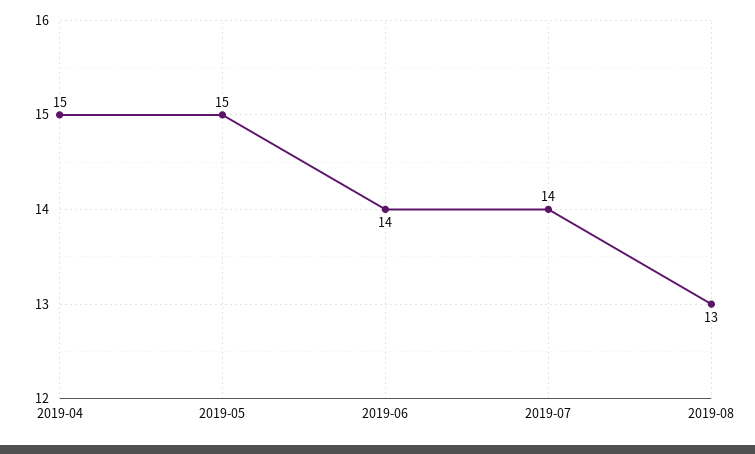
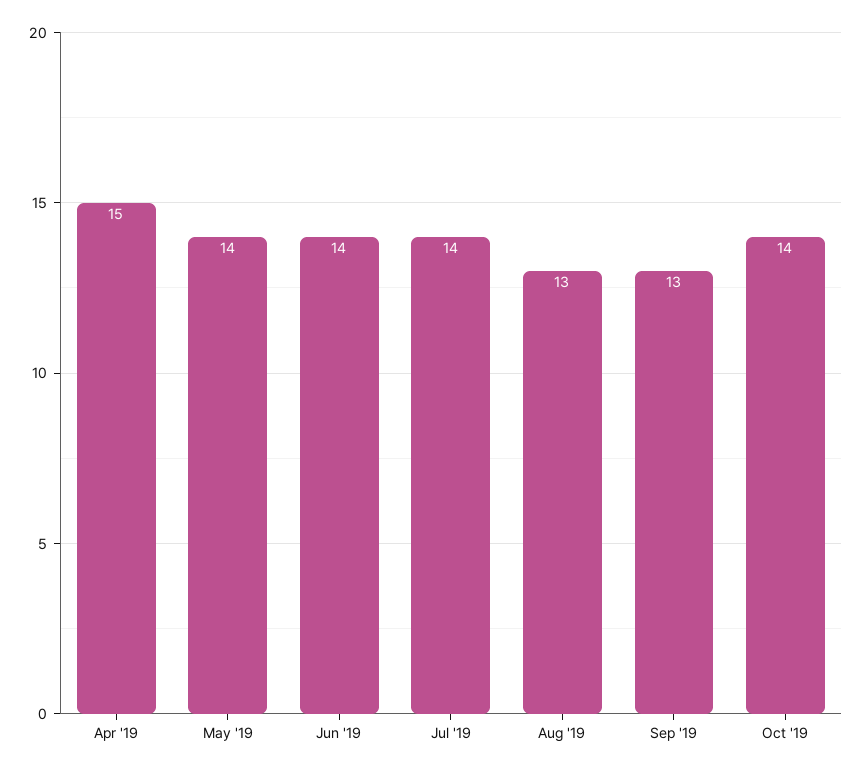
2019-05: 15 -> 14
Sep '19: none -> 13
Oct '19: none -> 14

